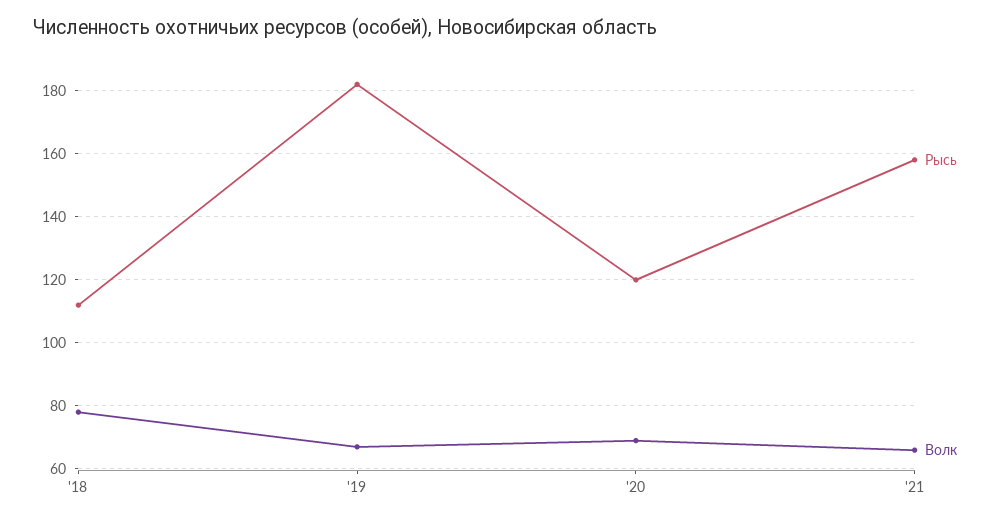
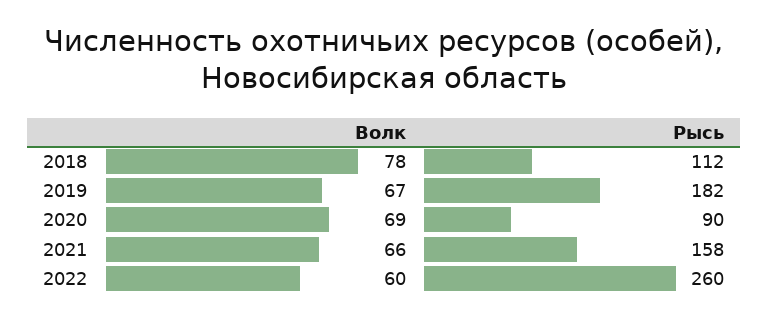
Рысь, '20: 120 -> 90
Волк, 2022: none -> 60
Рысь, 2022: none -> 260

